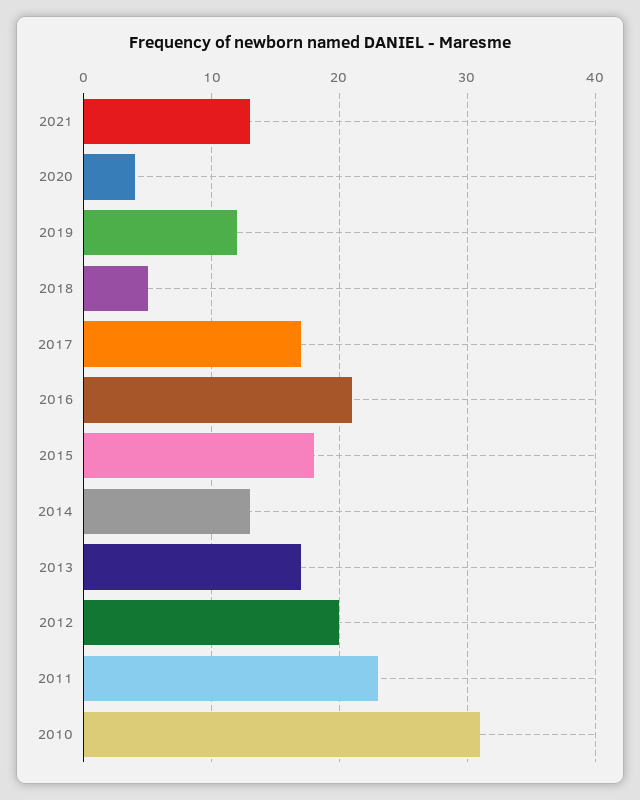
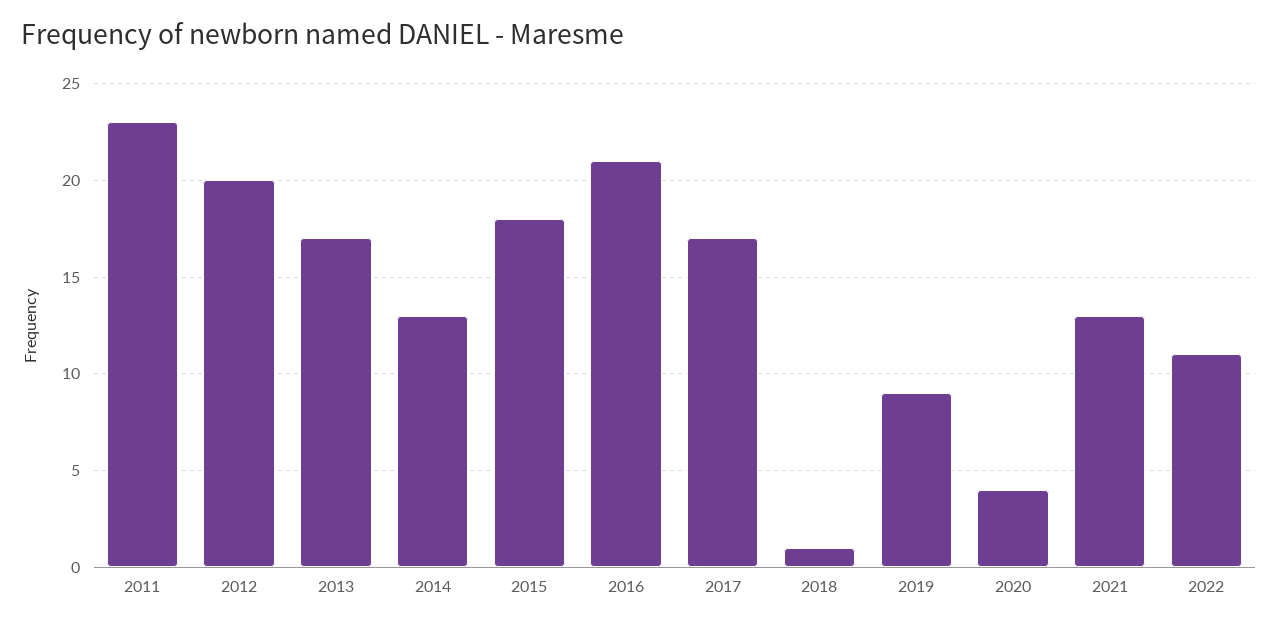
2019: 12 -> 9
2018: 5 -> 1
2010: 31 -> none
2022: none -> 11

